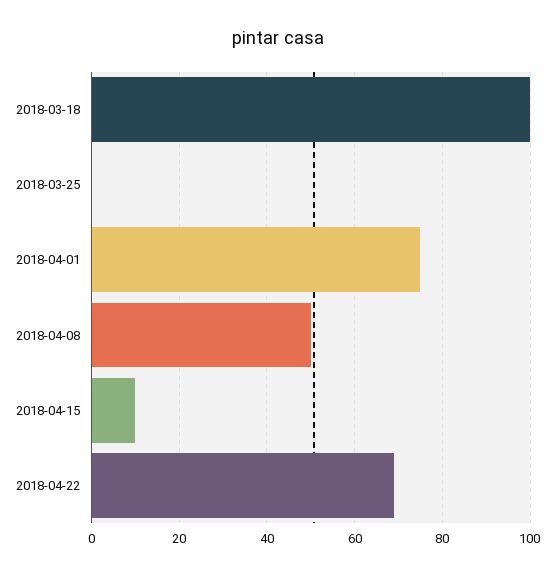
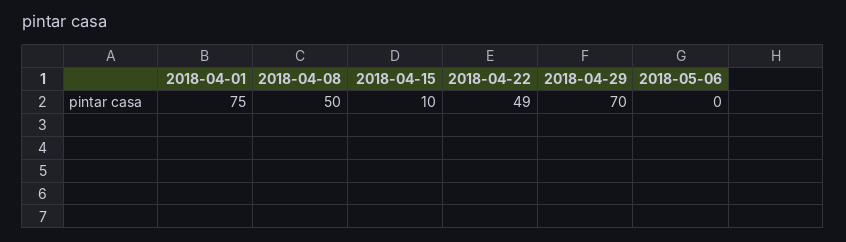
2018-03-18: 100 -> none
2018-03-25: 0 -> none
2018-04-22: 70 -> 49
2018-04-29: none -> 70
2018-05-06: none -> 0

